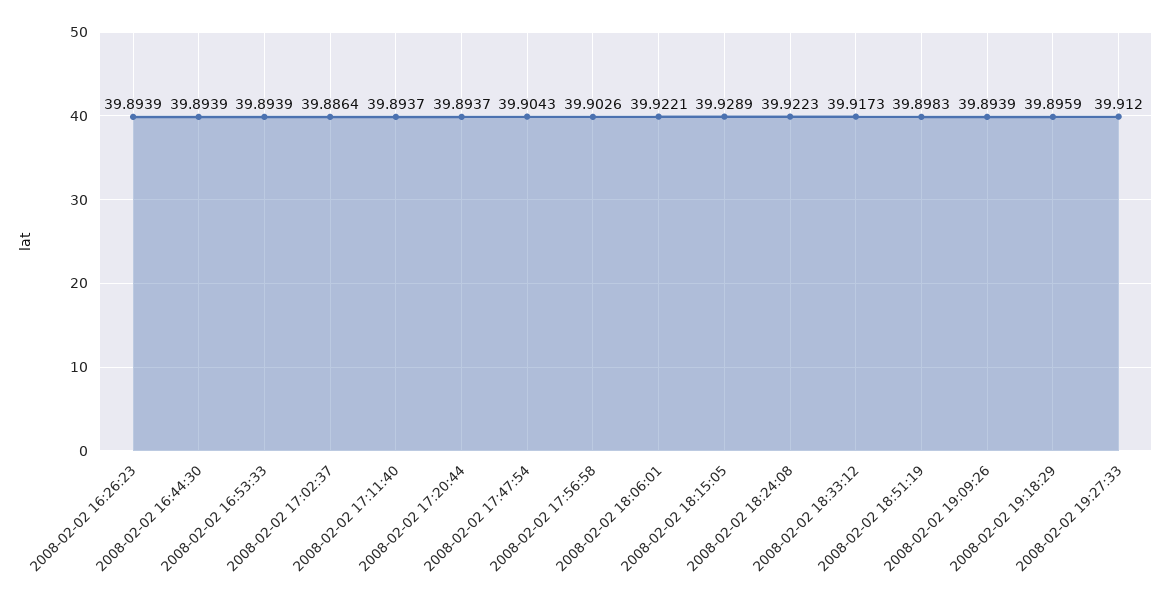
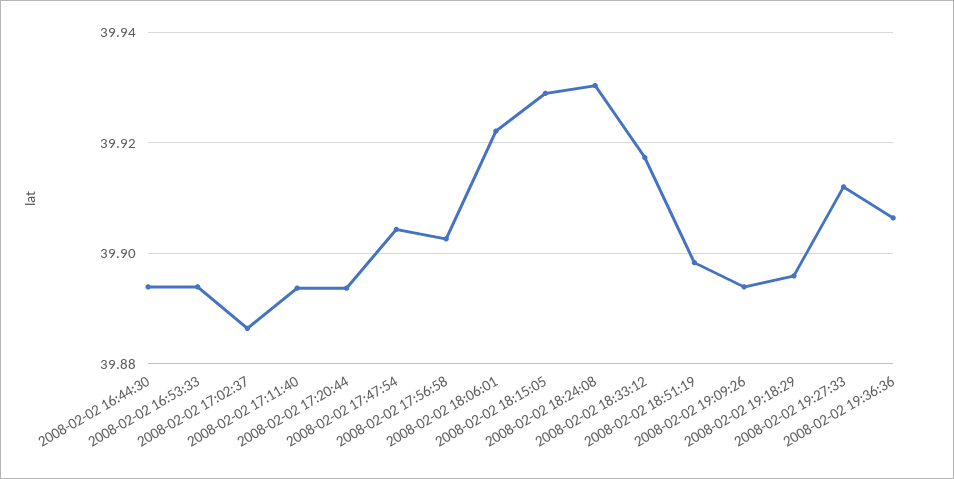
2008-02-02 16:26:23: 39.8939 -> none
2008-02-02 18:24:08: 39.9223 -> 39.93
2008-02-02 19:36:36: none -> 39.906

